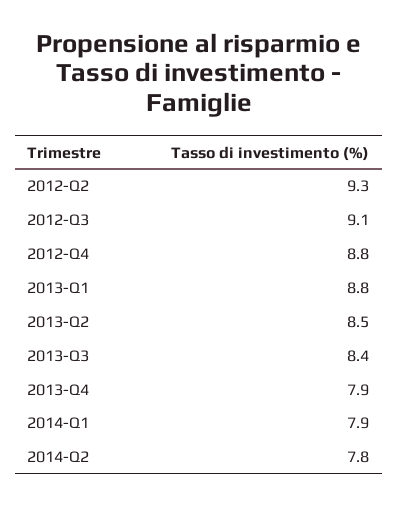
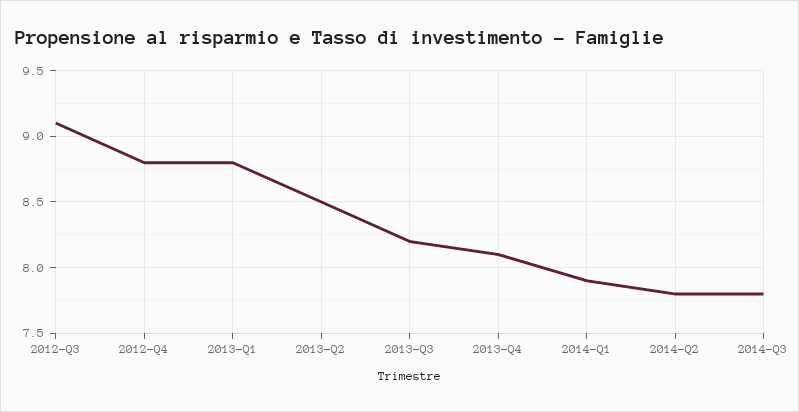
2012-Q2: 9.3 -> none
2013-Q3: 8.4 -> 8.2
2013-Q4: 7.9 -> 8.1
2014-Q3: none -> 7.8

